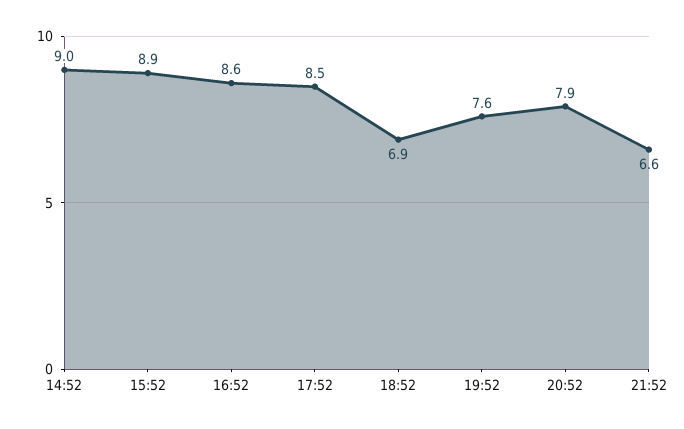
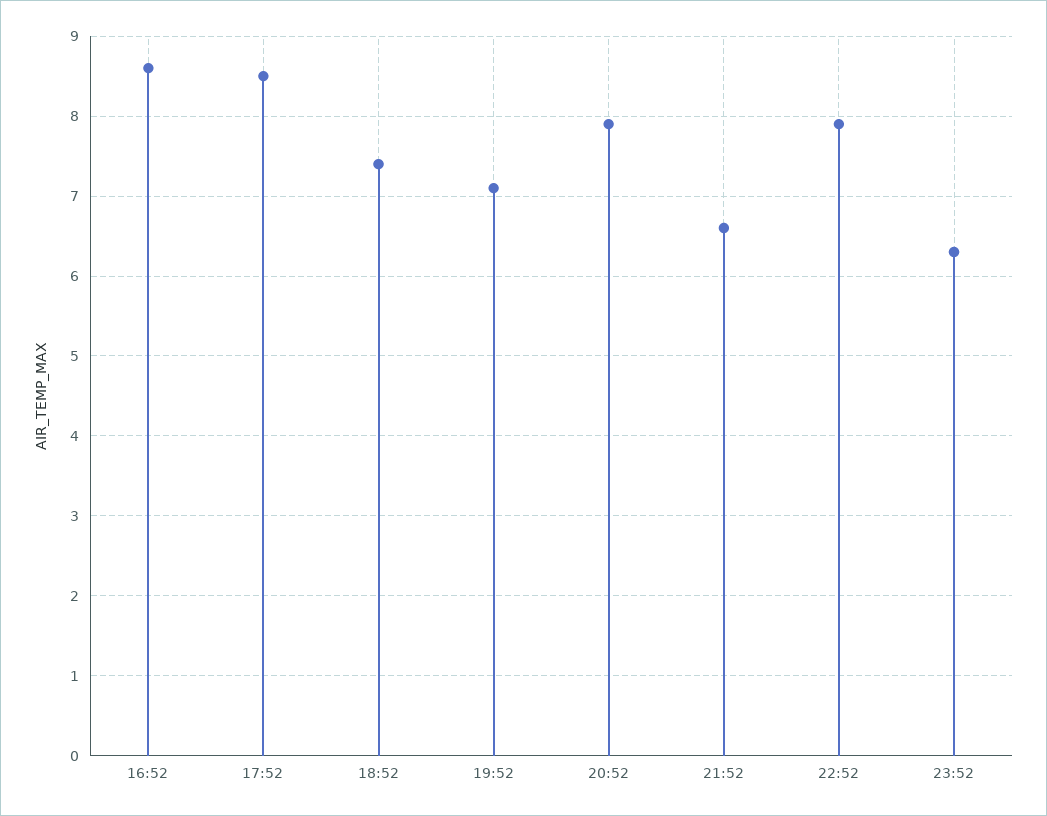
14:52: 9 -> none
15:52: 8.9 -> none
18:52: 6.9 -> 7.4
19:52: 7.6 -> 7.1
22:52: none -> 7.9
23:52: none -> 6.3

